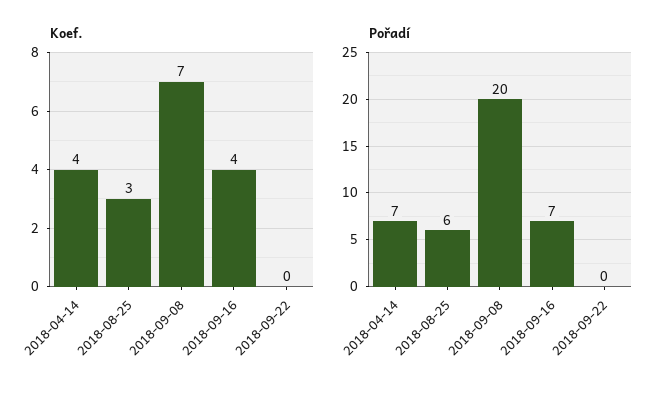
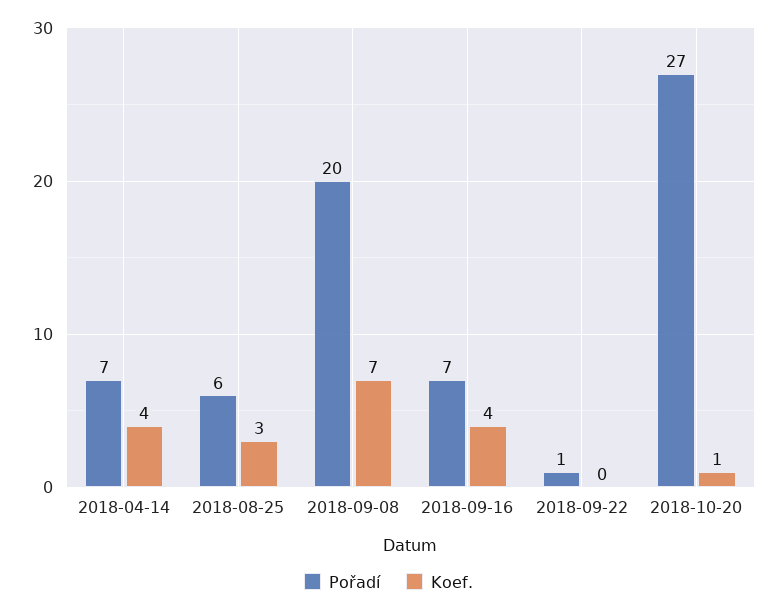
Pořadí, 2018-09-22: 0 -> 1
Pořadí, 2018-10-20: none -> 27
Koef., 2018-10-20: none -> 1

